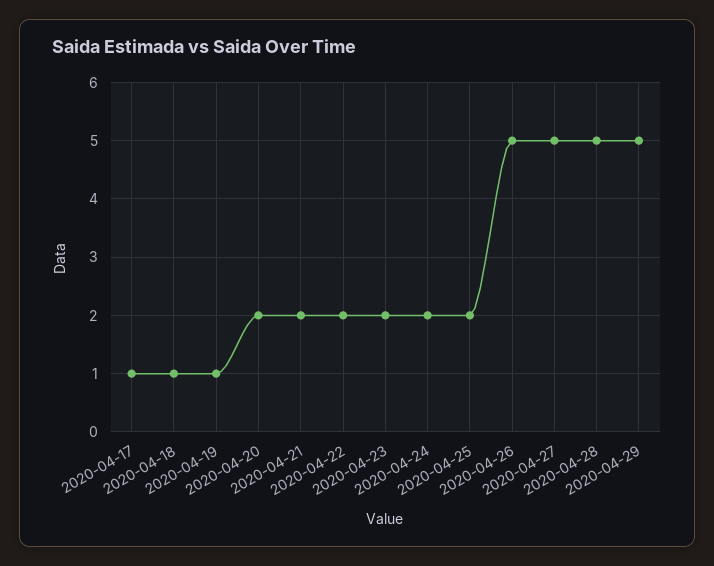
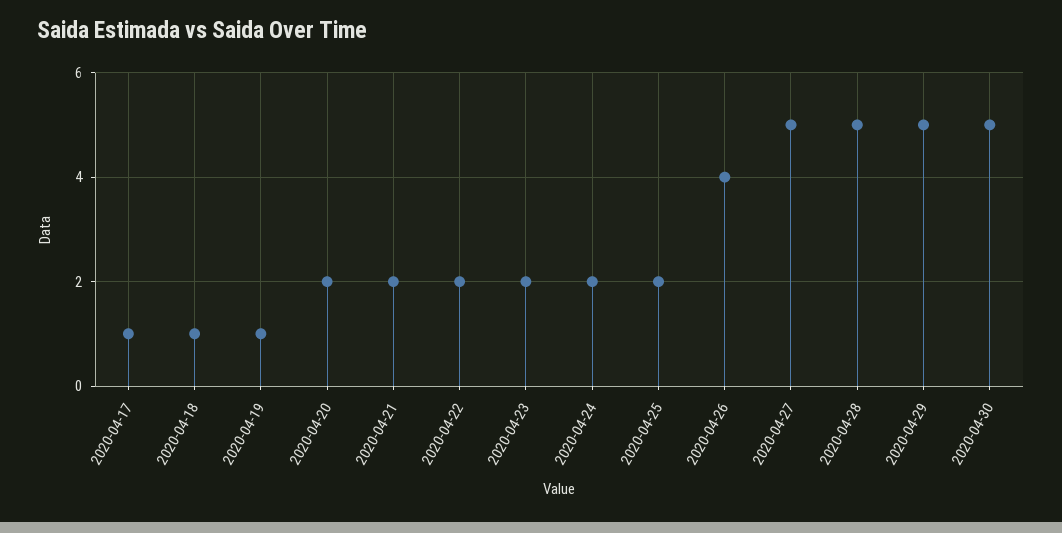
2020-04-26: 5 -> 4
2020-04-30: none -> 5

